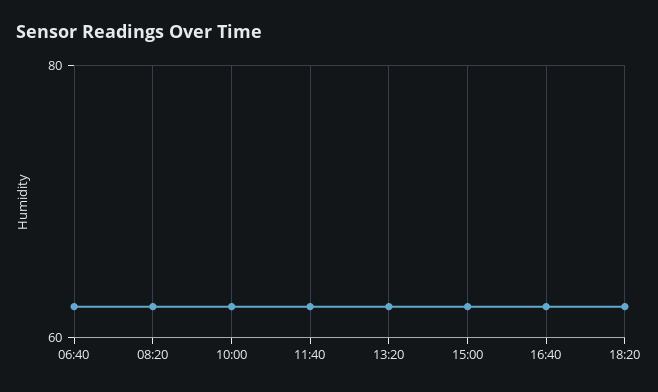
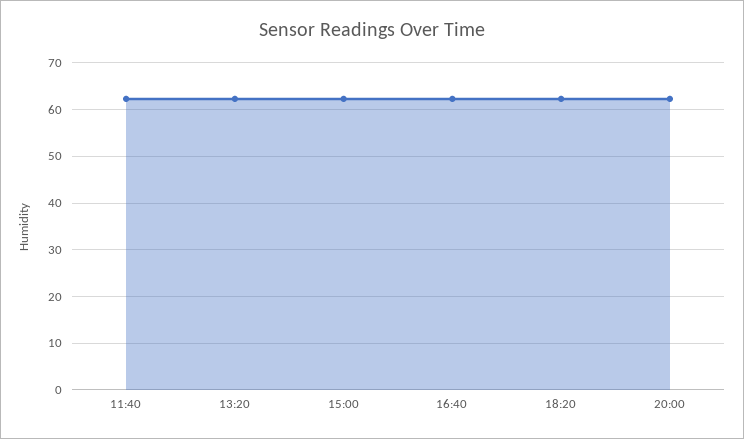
06:40: 62 -> none
08:20: 62 -> none
10:00: 62 -> none
20:00: none -> 62

